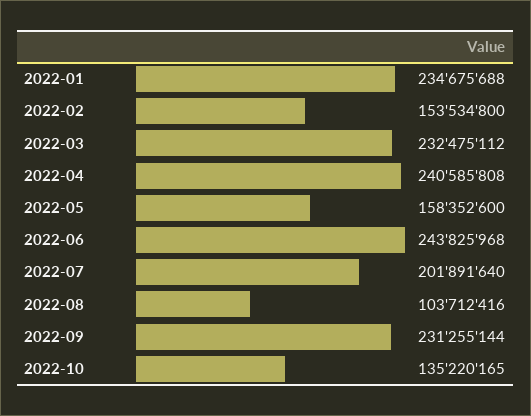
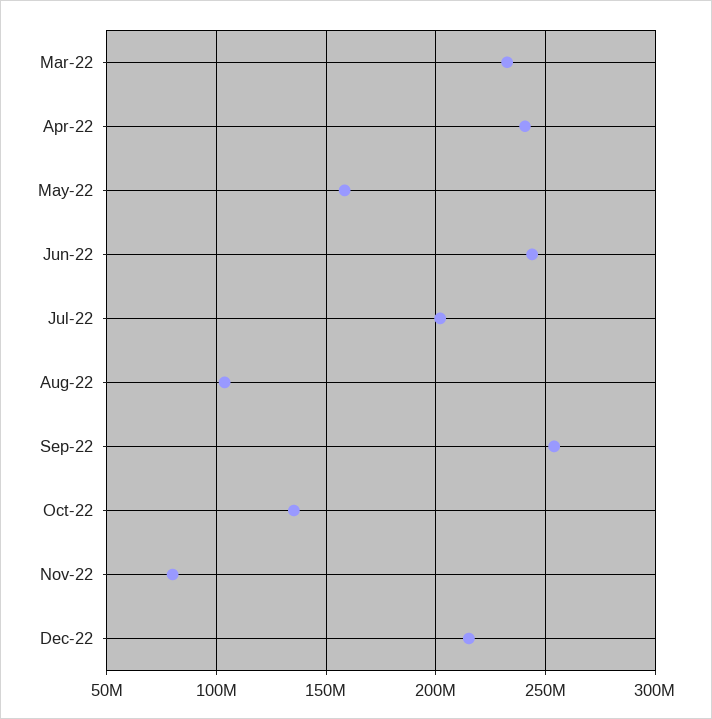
2022-01: 234675688 -> none
2022-02: 153534800 -> none
2022-09: 231255144 -> 255000000
Nov-22: none -> 80000000
Dec-22: none -> 215000000

